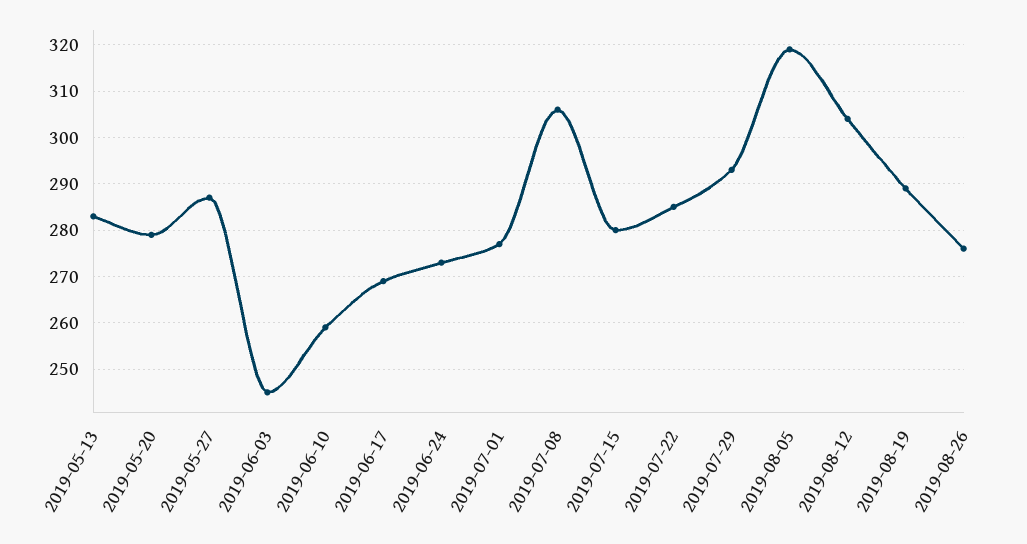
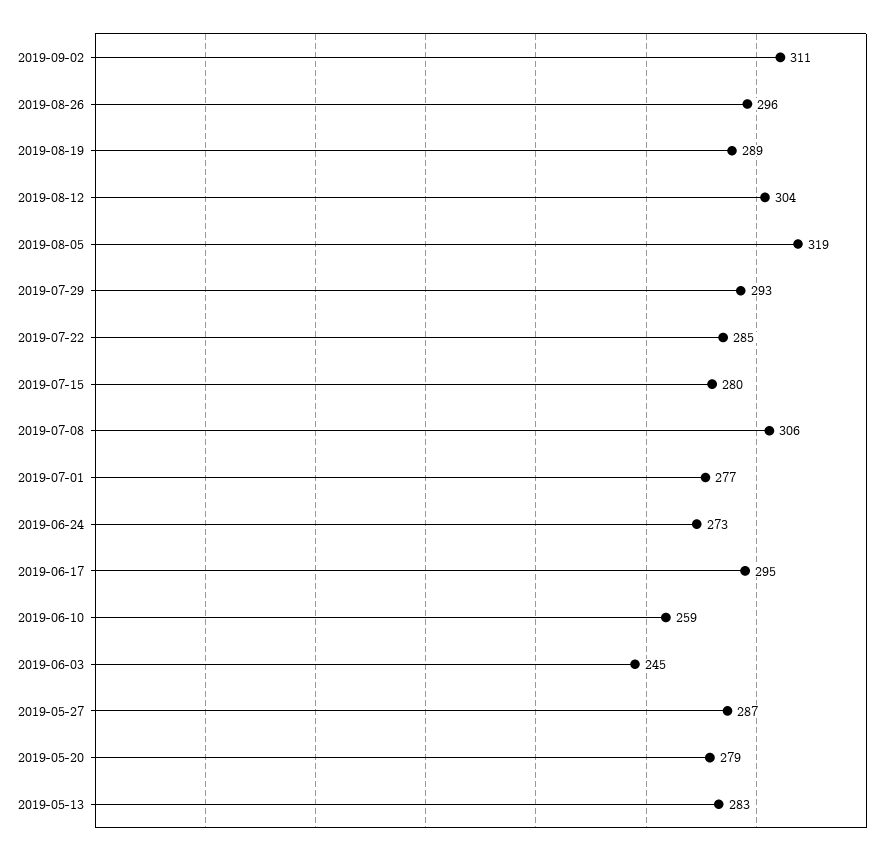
2019-06-17: 270 -> 295
2019-08-26: 275 -> 296
2019-09-02: none -> 311

